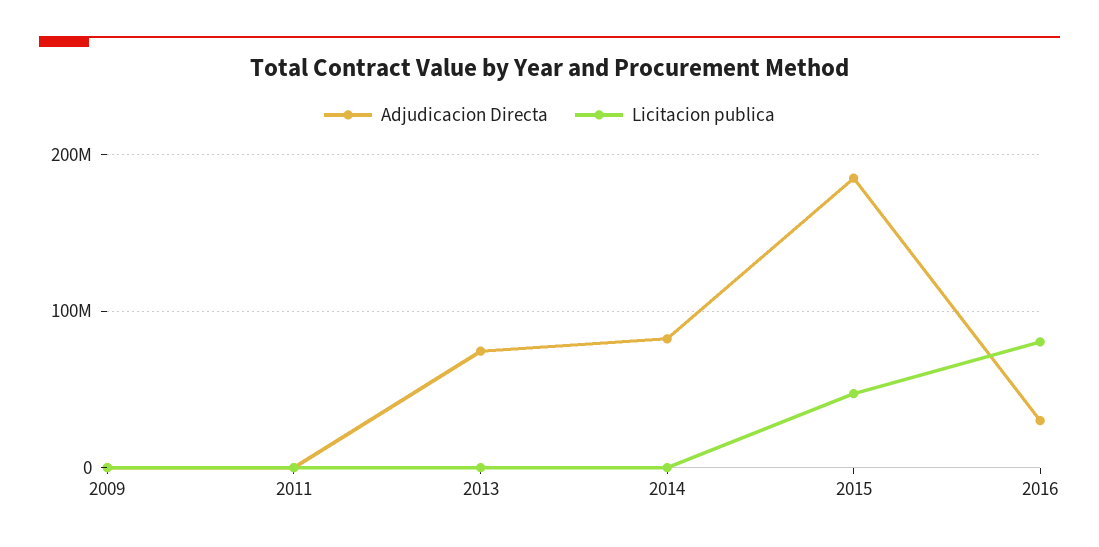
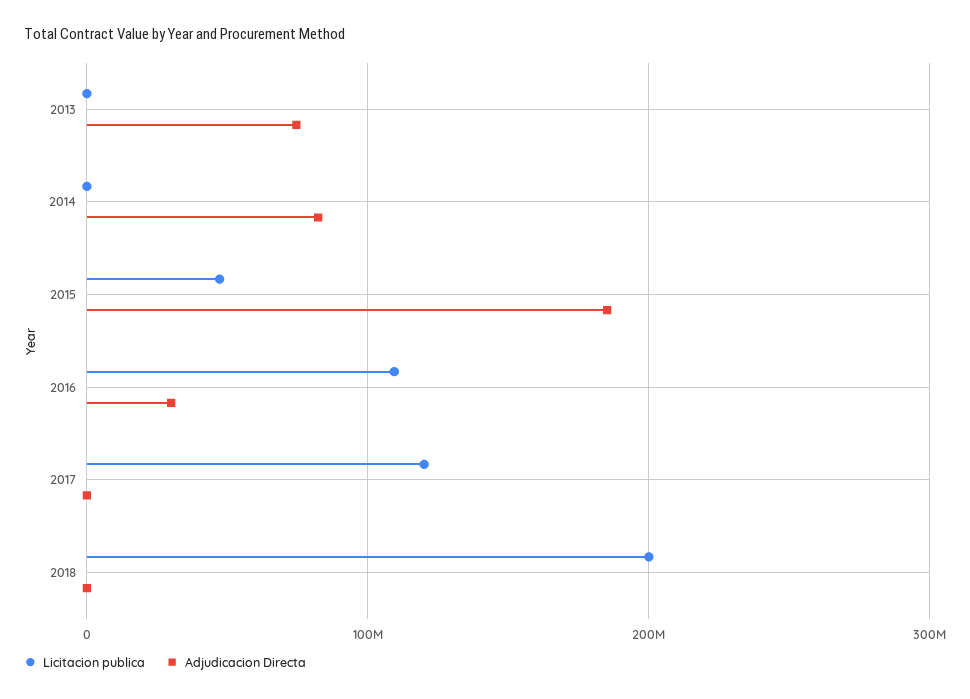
Adjudicacion Directa, 2009: 0 -> none
Licitacion publica, 2009: 0 -> none
Adjudicacion Directa, 2011: 0 -> none
Licitacion publica, 2011: 0 -> none
Licitacion publica, 2016: 80000000 -> 110000000
Licitacion publica, 2017: none -> 120000000
Adjudicacion Directa, 2017: none -> 0
Licitacion publica, 2018: none -> 200000000
Adjudicacion Directa, 2018: none -> 0

